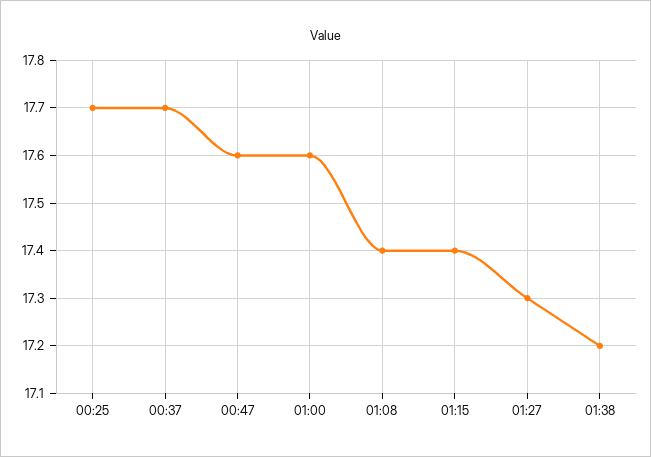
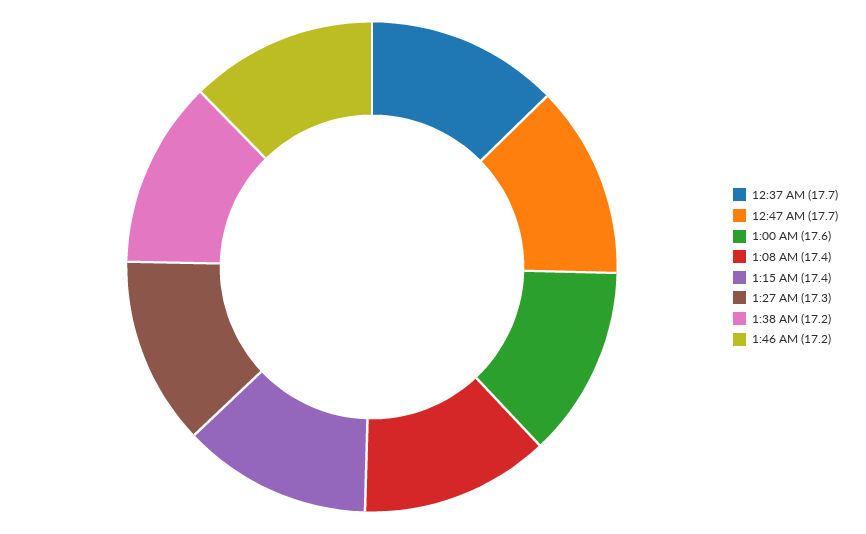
00:25: 17.7 -> none
00:47: 17.6 -> 17.7
1:46 AM: none -> 17.2

